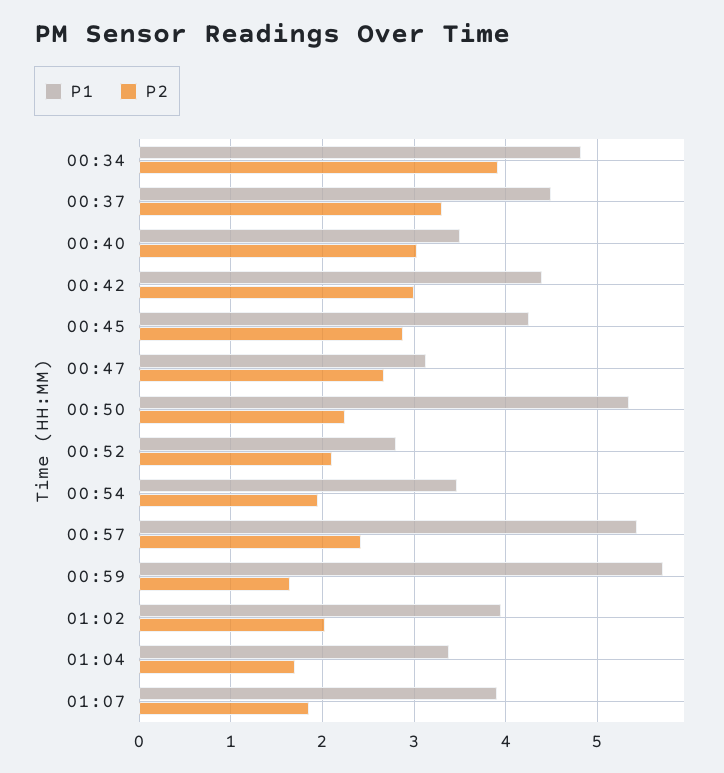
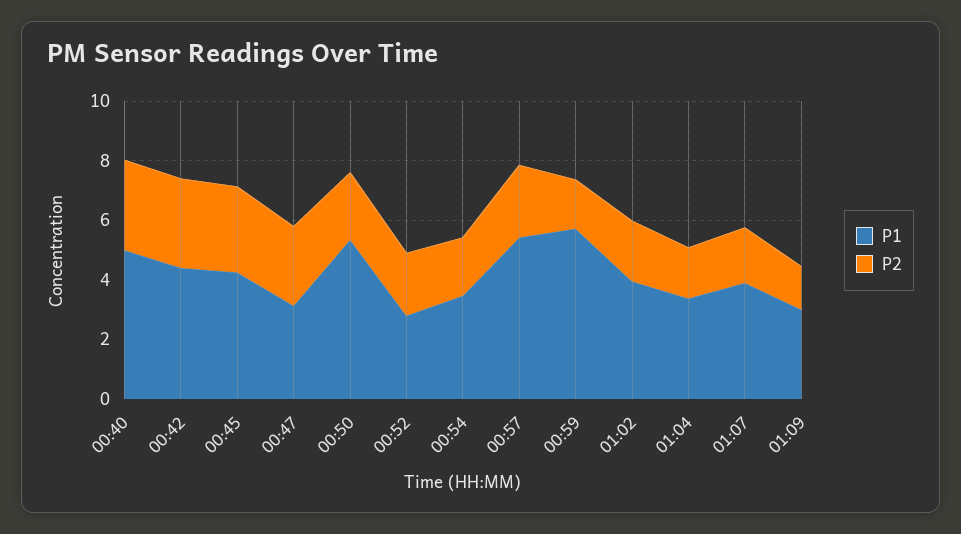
P1, 00:34: 4.8 -> none
P2, 00:34: 3.9 -> none
P1, 00:37: 4.5 -> none
P2, 00:37: 3.3 -> none
P1, 00:40: 3.5 -> 5
P1, 01:09: none -> 3
P2, 01:09: none -> 1.5

